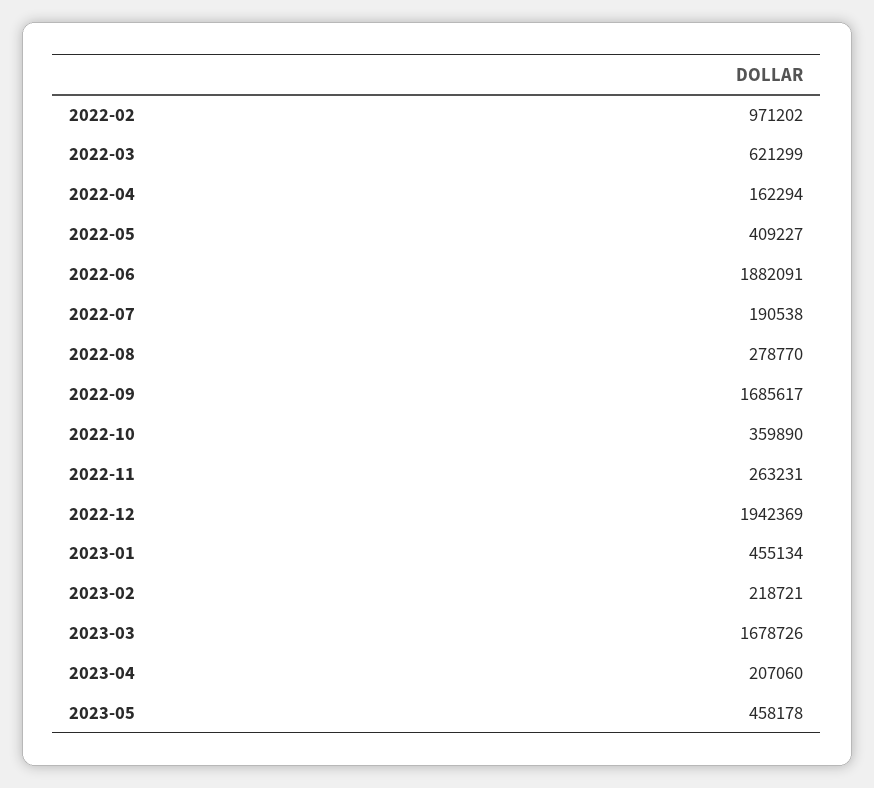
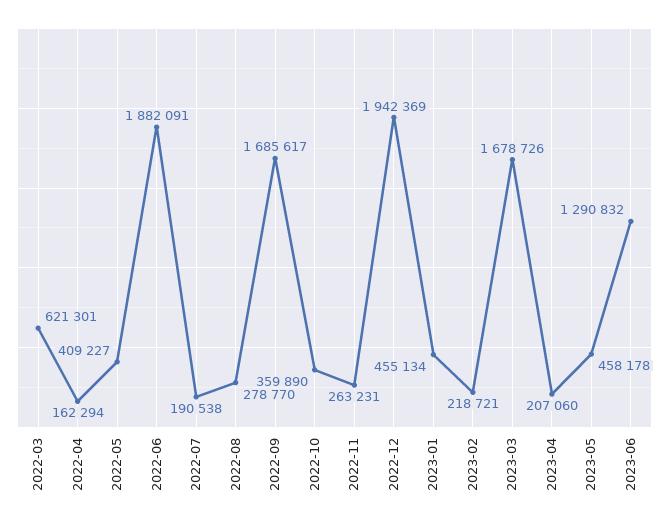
2022-02: 971202 -> none
2022-03: 621299 -> 621301
2023-06: none -> 1290832

